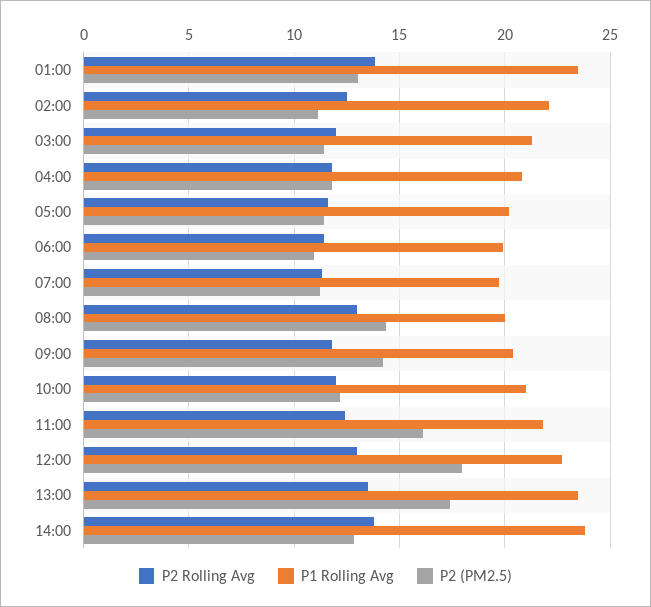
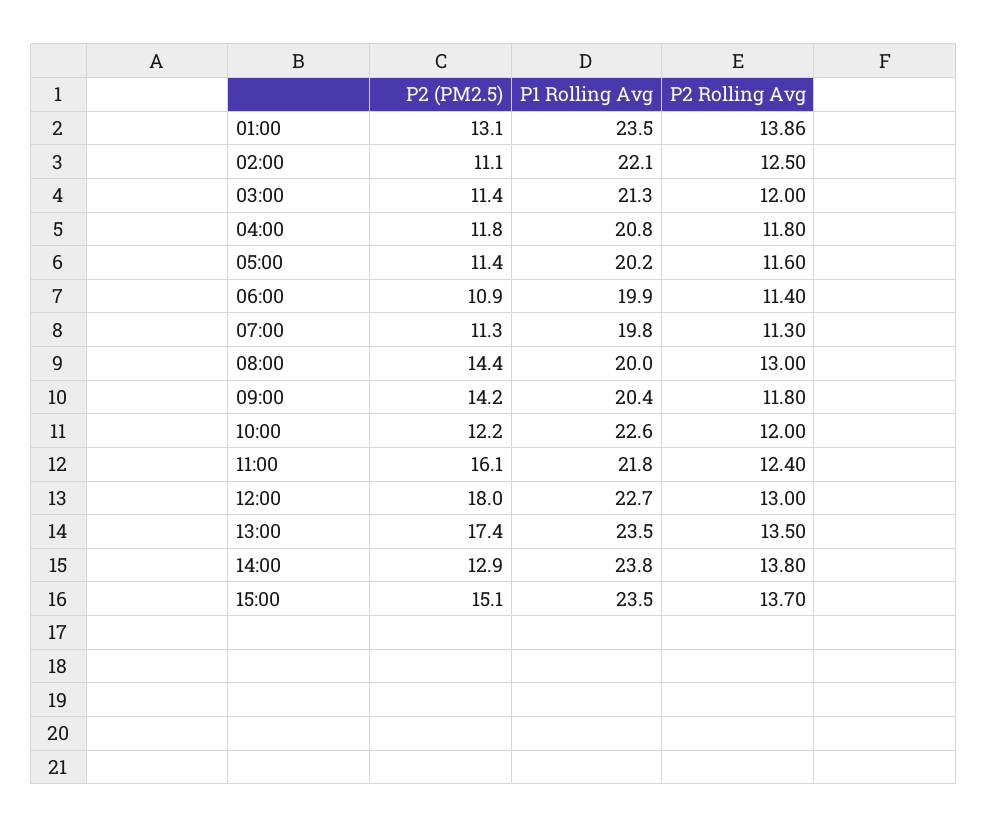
P1 Rolling Avg, 10:00: 21 -> 22.6
P2 (PM2.5), 15:00: none -> 15.1
P1 Rolling Avg, 15:00: none -> 23.5
P2 Rolling Avg, 15:00: none -> 13.7

